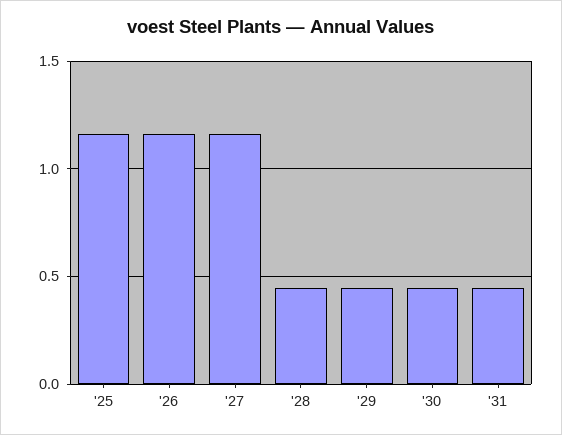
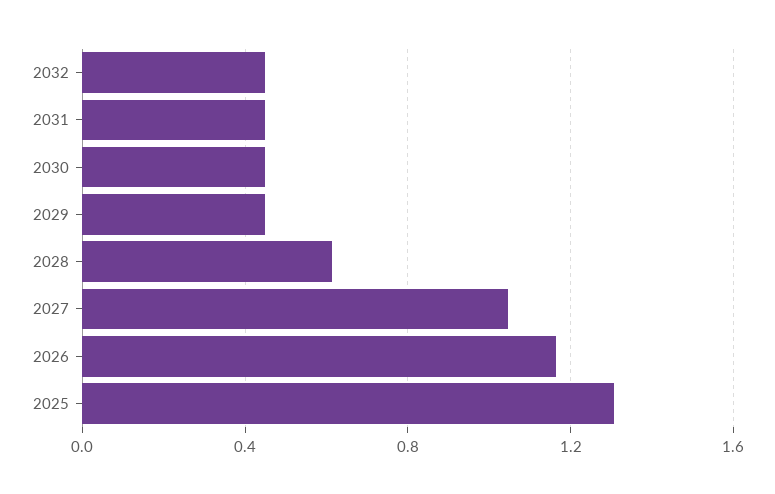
'25: 1.15 -> 1.3
'27: 1.15 -> 1.05
'28: 0.45 -> 0.6
2032: none -> 0.45

